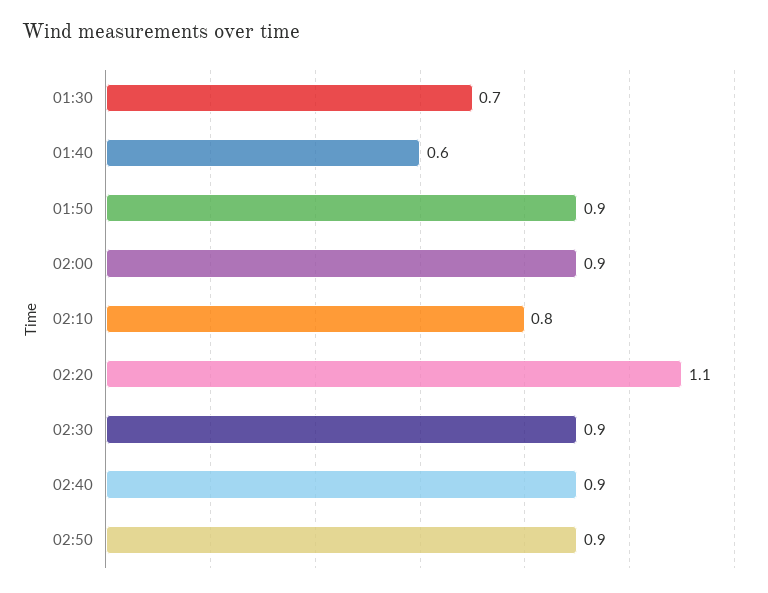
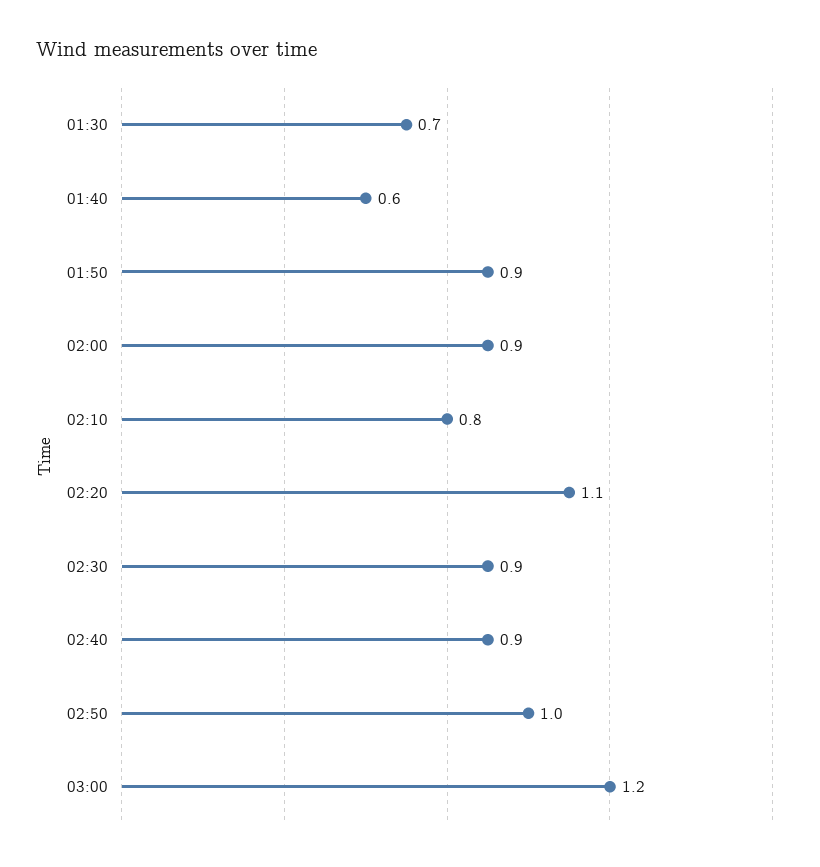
02:50: 0.9 -> 1
03:00: none -> 1.2

